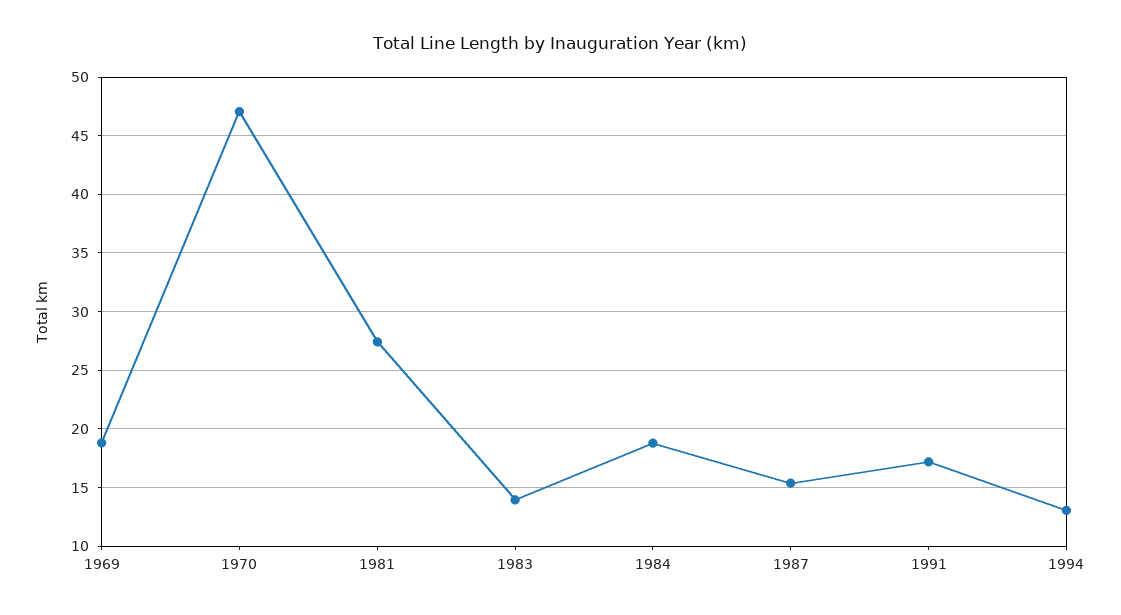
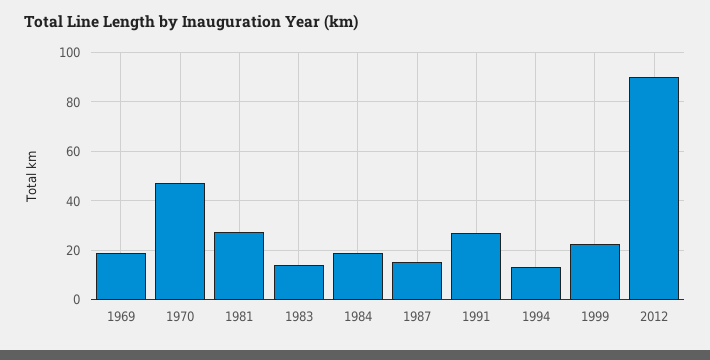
1991: 17 -> 27.5
1999: none -> 22.5
2012: none -> 90

